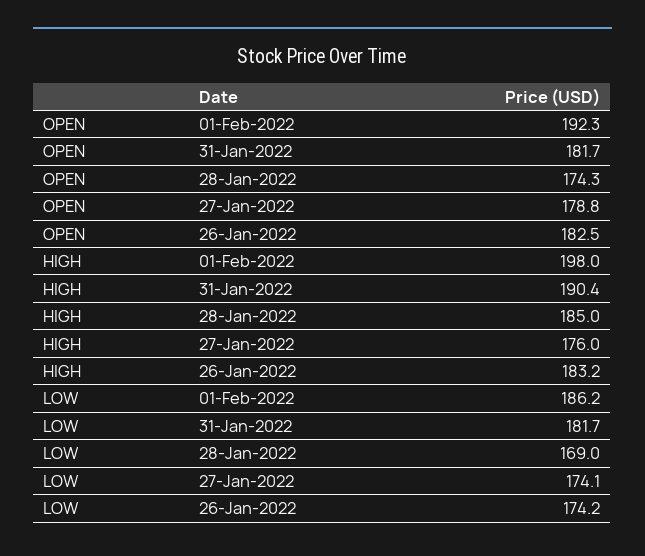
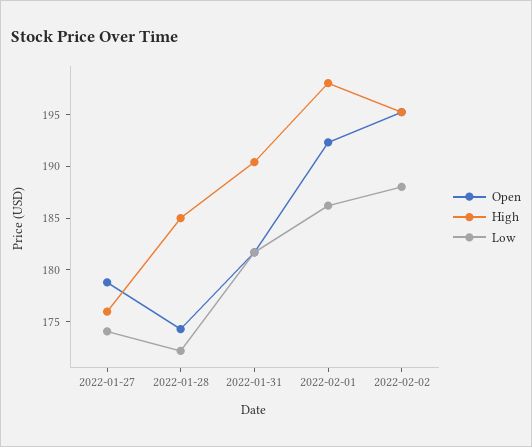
OPEN, 26-Jan-2022: 182.5 -> none
HIGH, 26-Jan-2022: 183.2 -> none
LOW, 28-Jan-2022: 169 -> 172
LOW, 26-Jan-2022: 174.2 -> none
OPEN, 2022-02-02: none -> 195
HIGH, 2022-02-02: none -> 195
LOW, 2022-02-02: none -> 188

